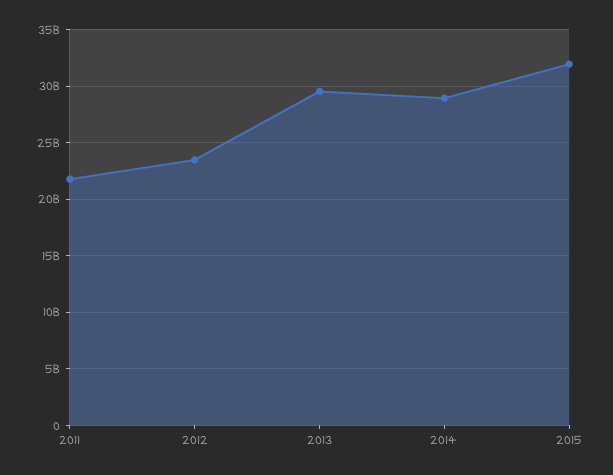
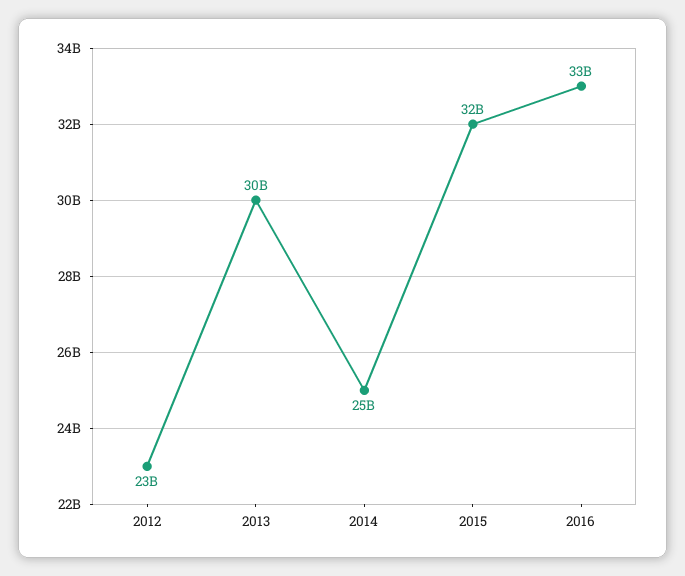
2011: 22000000000 -> none
2014: 29000000000 -> 25000000000
2016: none -> 33000000000

